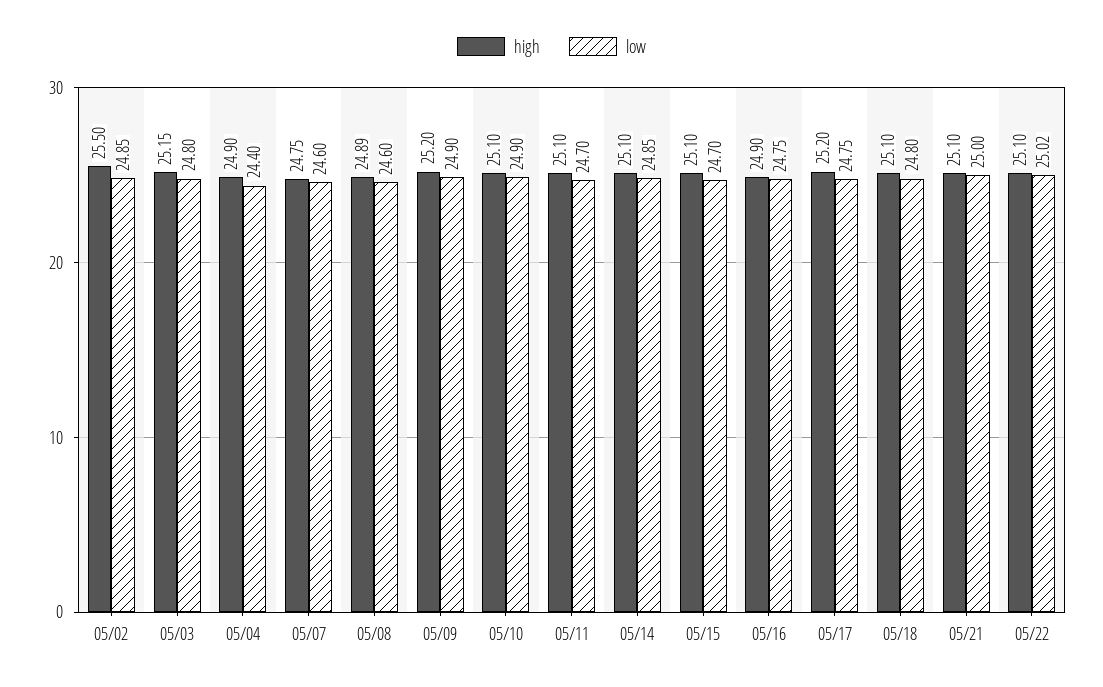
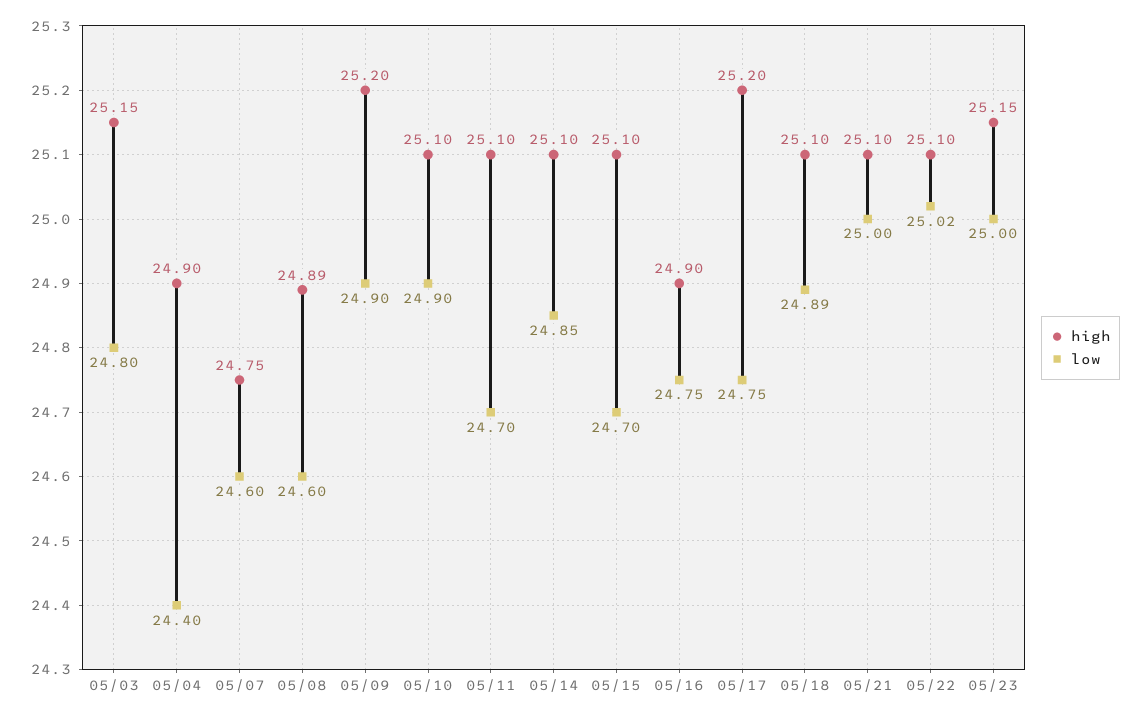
high, 05/02: 25.5 -> none
low, 05/02: 24.85 -> none
low, 05/18: 24.8 -> 24.89
high, 05/23: none -> 25.15
low, 05/23: none -> 25

